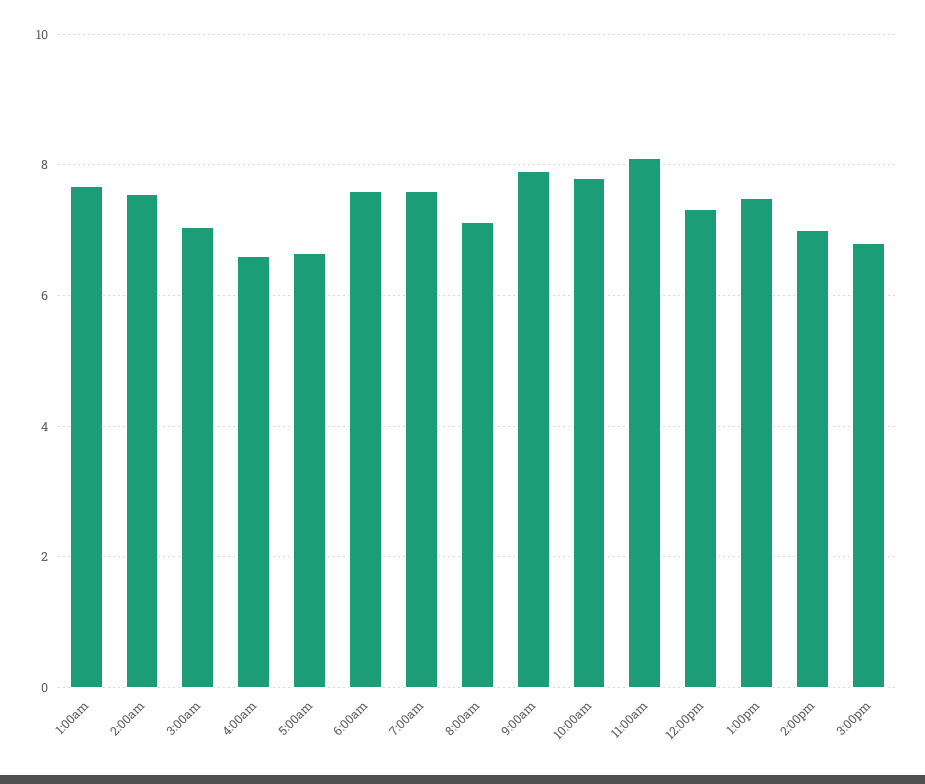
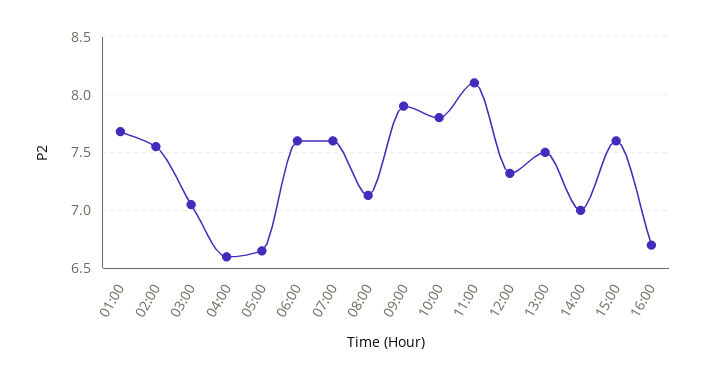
3:00pm: 6.8 -> 7.6
16:00: none -> 6.7

